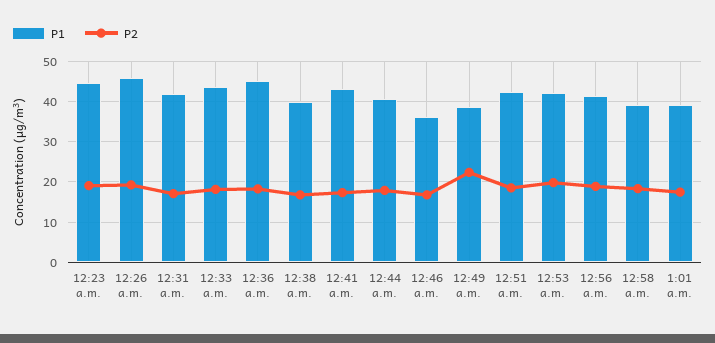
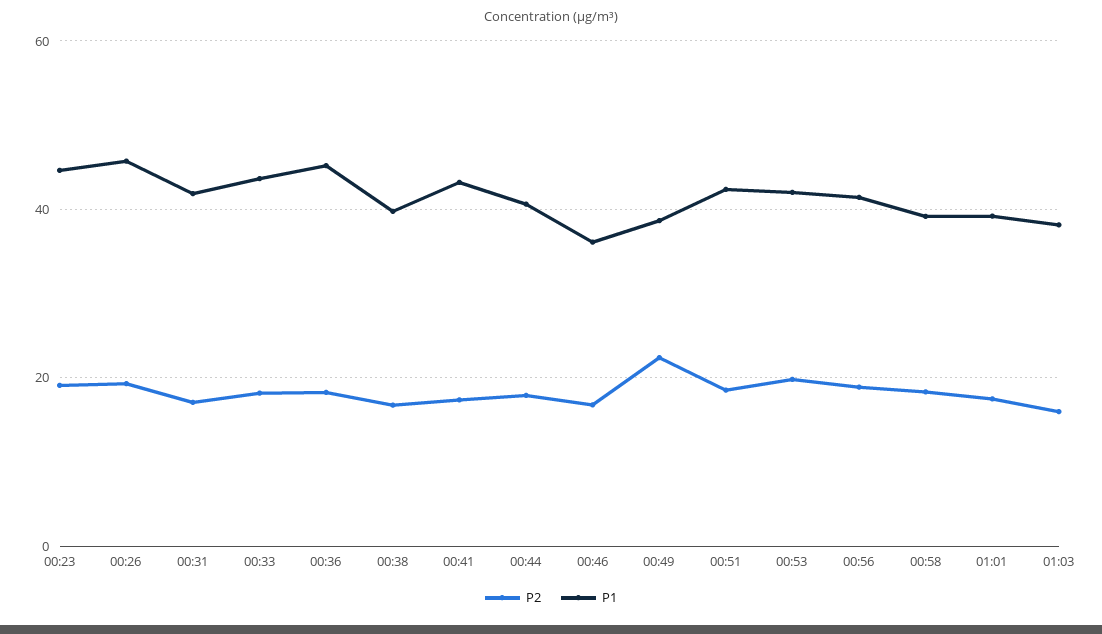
P2, 01:03: none -> 16
P1, 01:03: none -> 38

